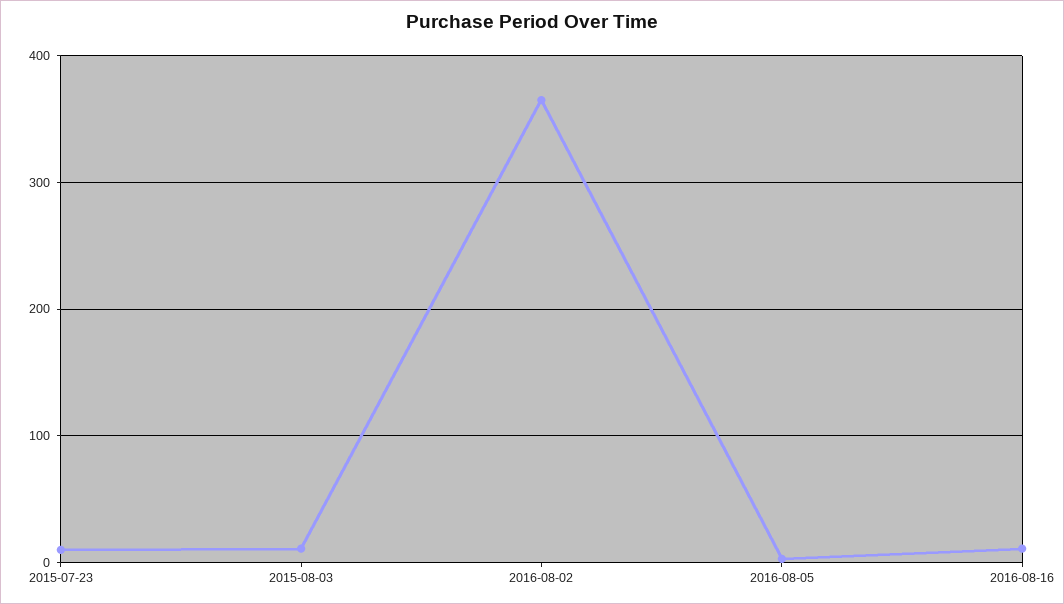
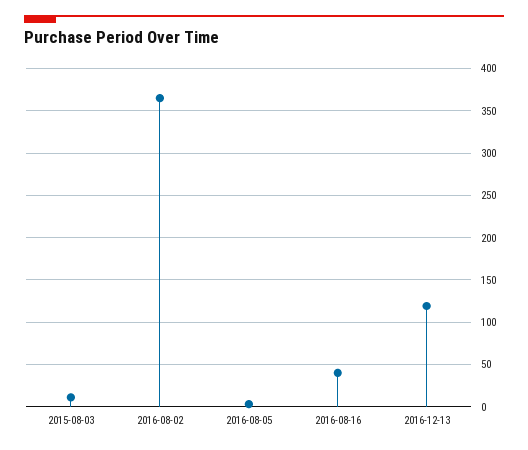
2015-07-23: 10 -> none
2016-08-16: 10 -> 40
2016-12-13: none -> 120

